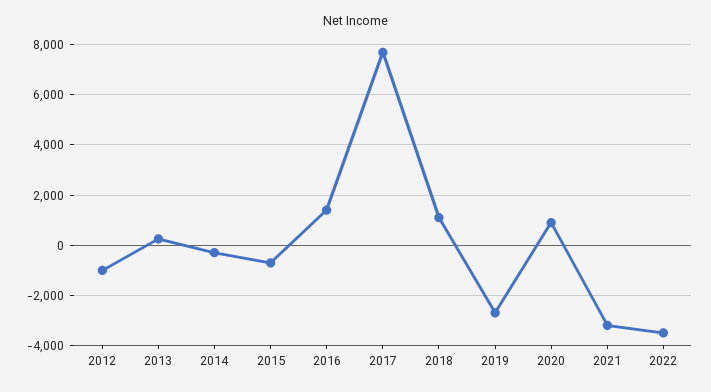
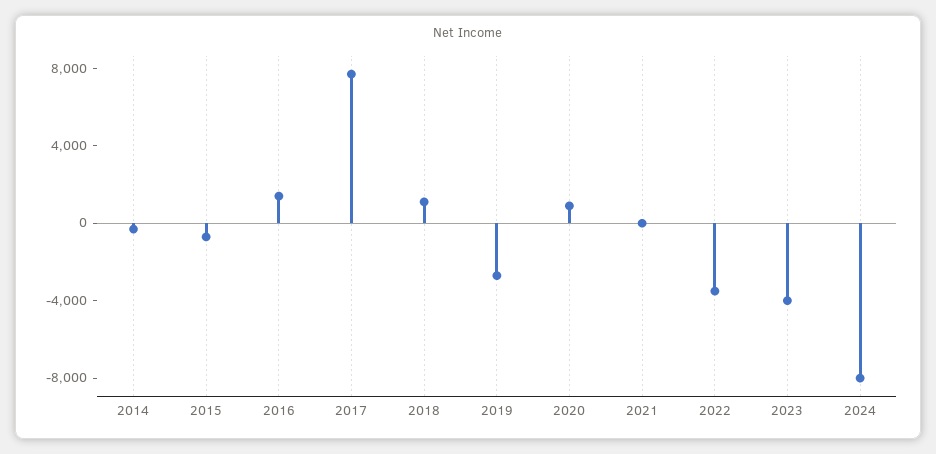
2012: -1000 -> none
2013: 250 -> none
2021: -3250 -> 0
2023: none -> -4000
2024: none -> -8000

